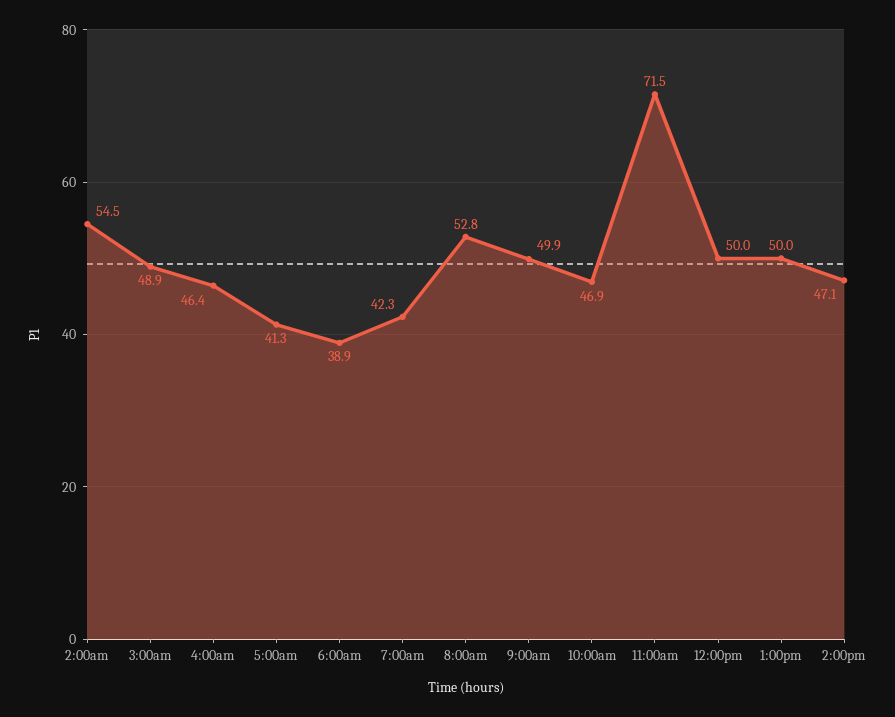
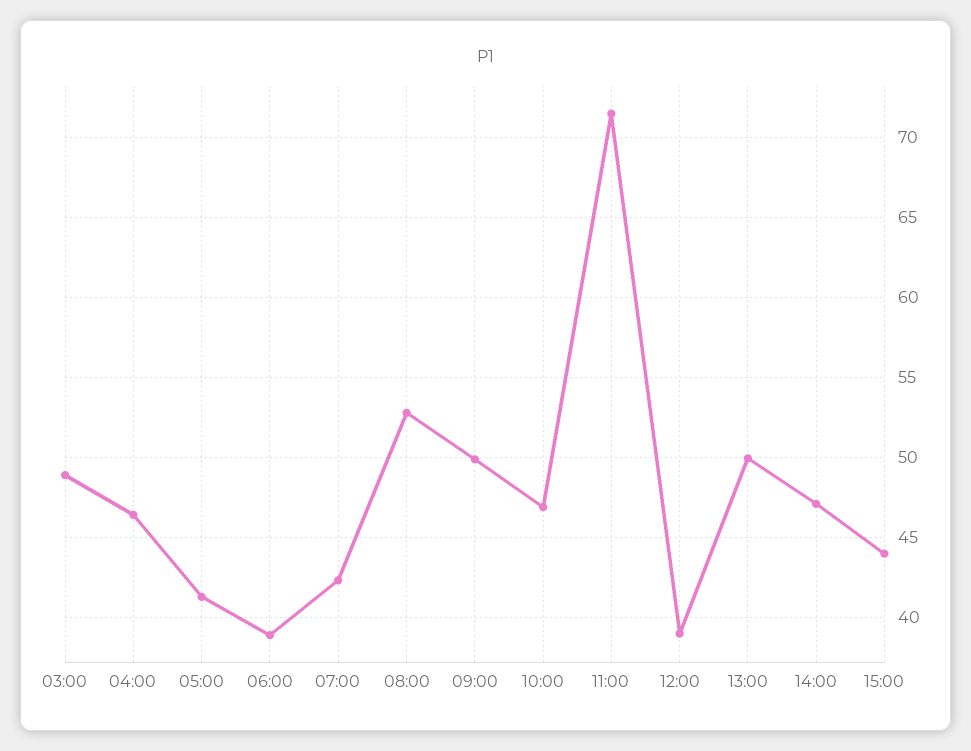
2:00am: 54.5 -> none
12:00pm: 50 -> 39
15:00: none -> 44

